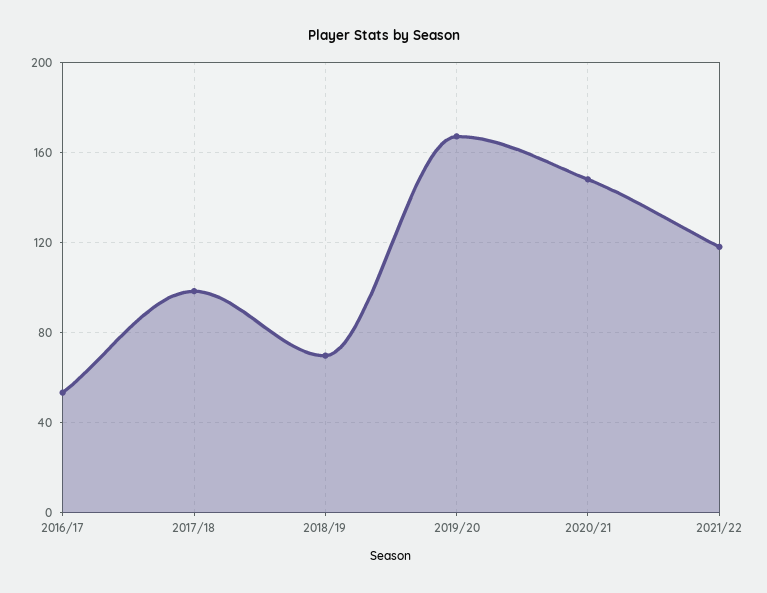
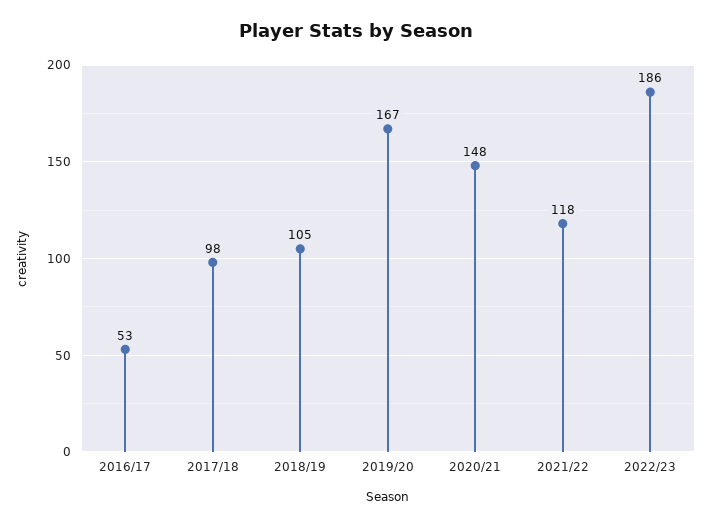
2018/19: 70 -> 105
2022/23: none -> 186

